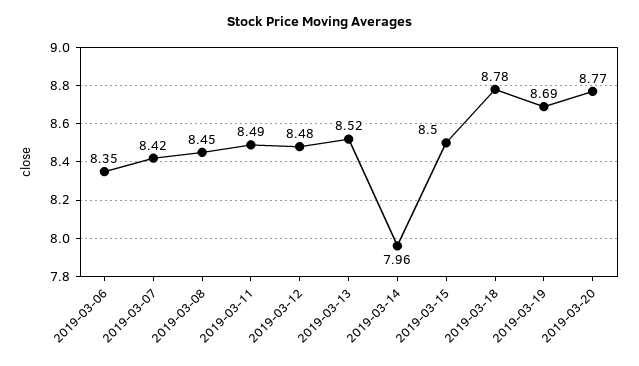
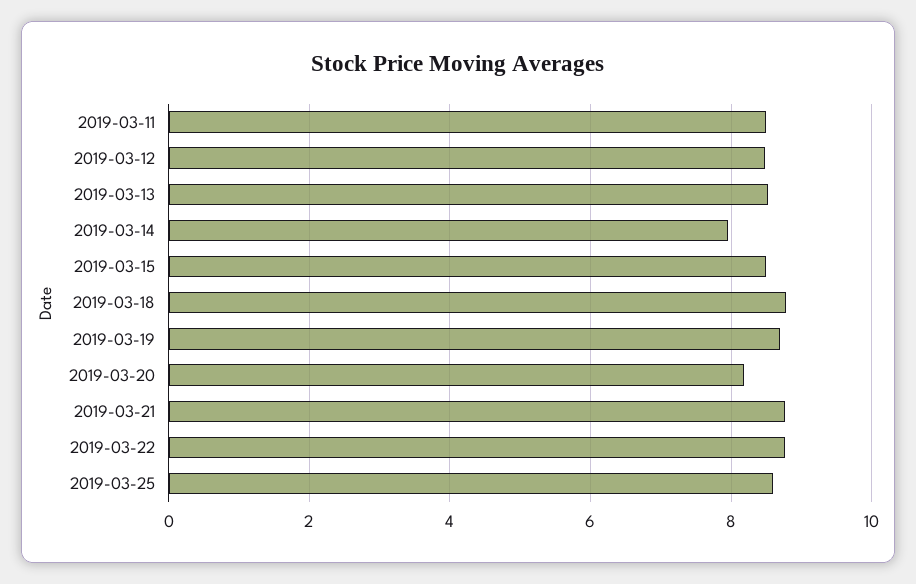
2019-03-06: 8.35 -> none
2019-03-07: 8.42 -> none
2019-03-08: 8.45 -> none
2019-03-20: 8.77 -> 8.2
2019-03-21: none -> 8.8
2019-03-22: none -> 8.8
2019-03-25: none -> 8.6

